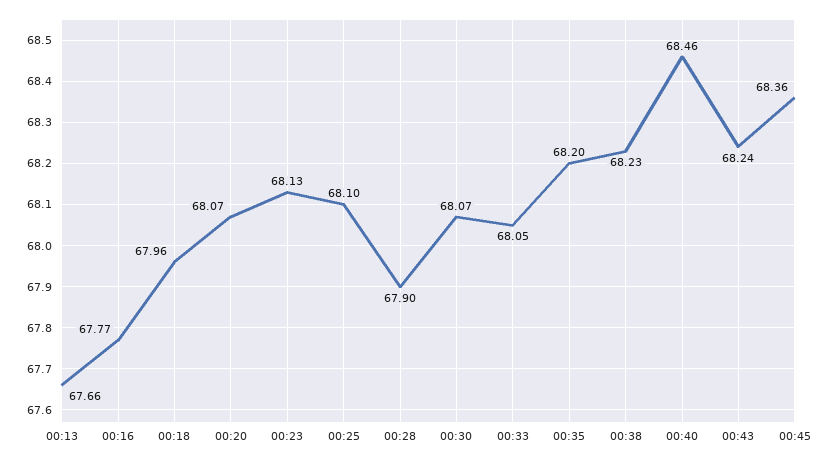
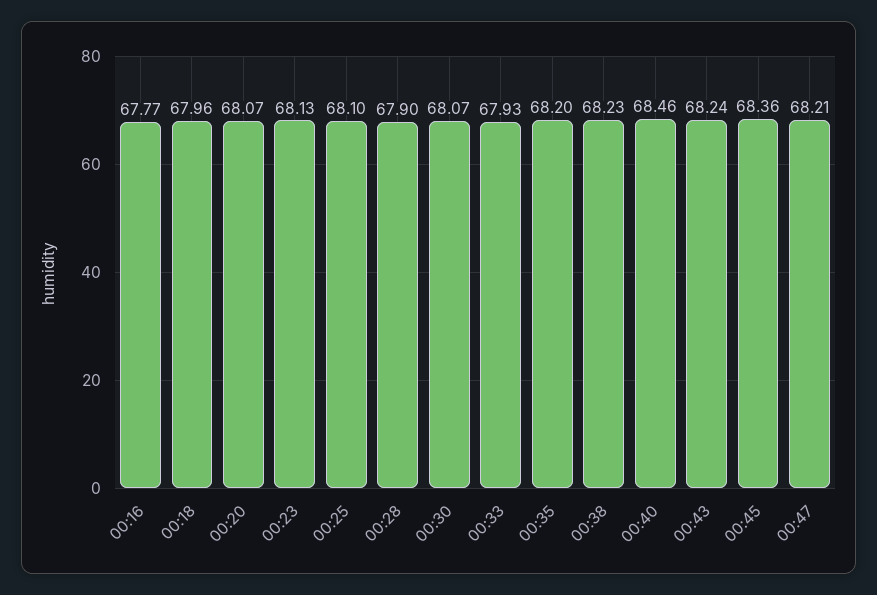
00:13: 67.66 -> none
00:33: 68.05 -> 67.93
00:47: none -> 68.21

